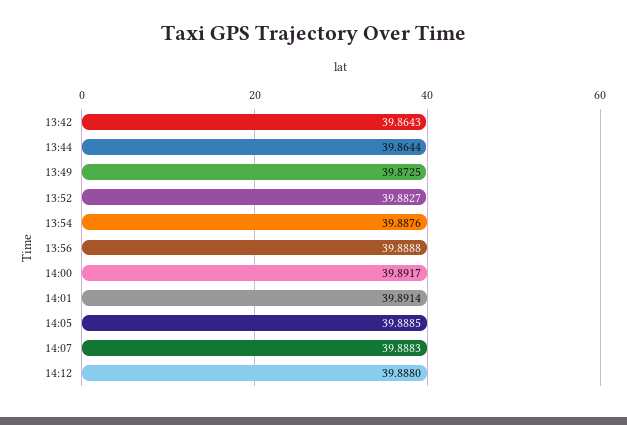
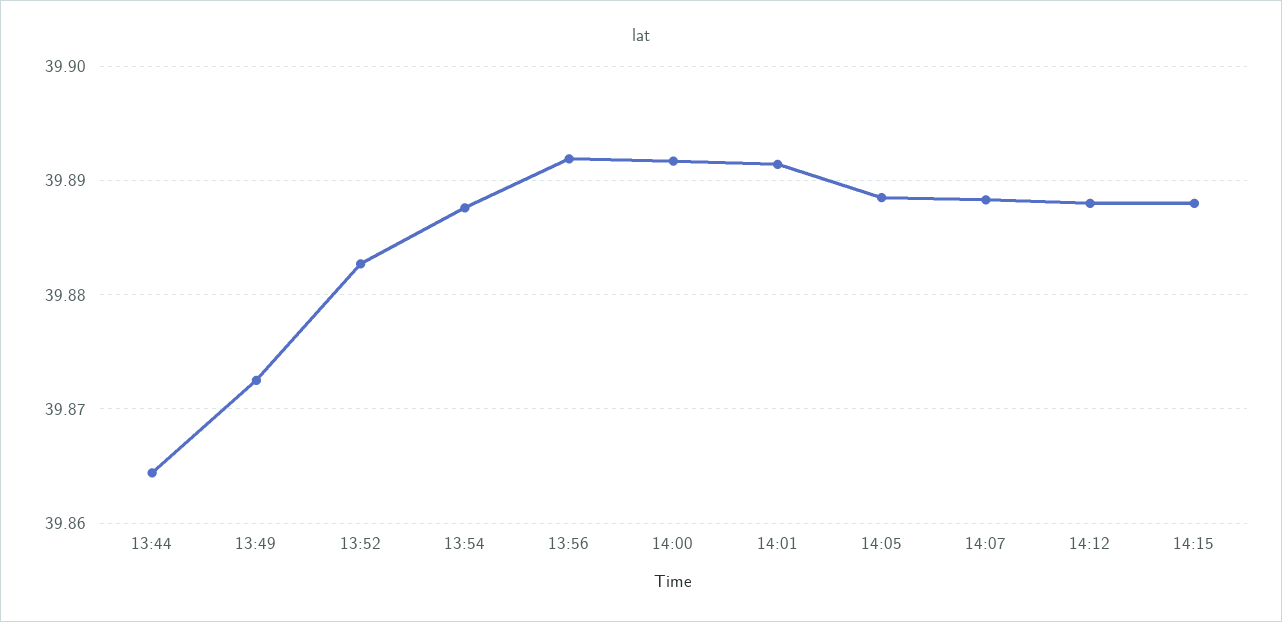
13:42: 39.8643 -> none
13:56: 39.8888 -> 39.892
14:15: none -> 39.888

